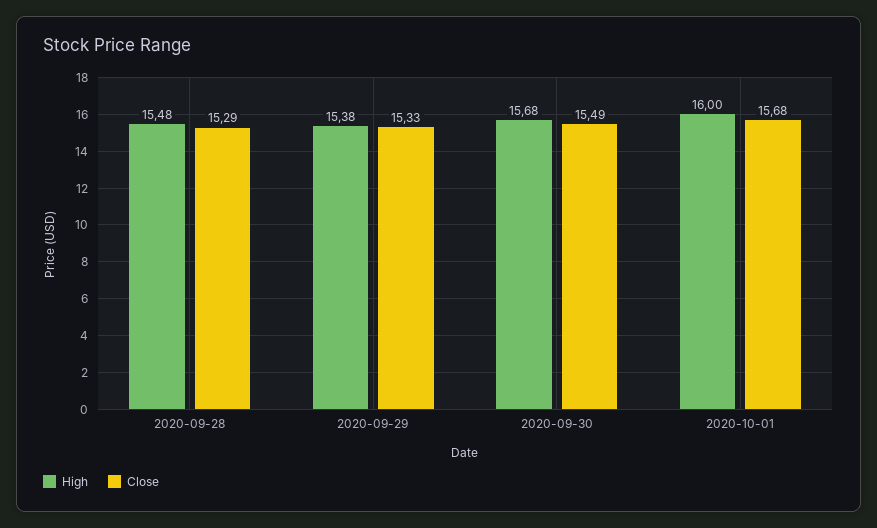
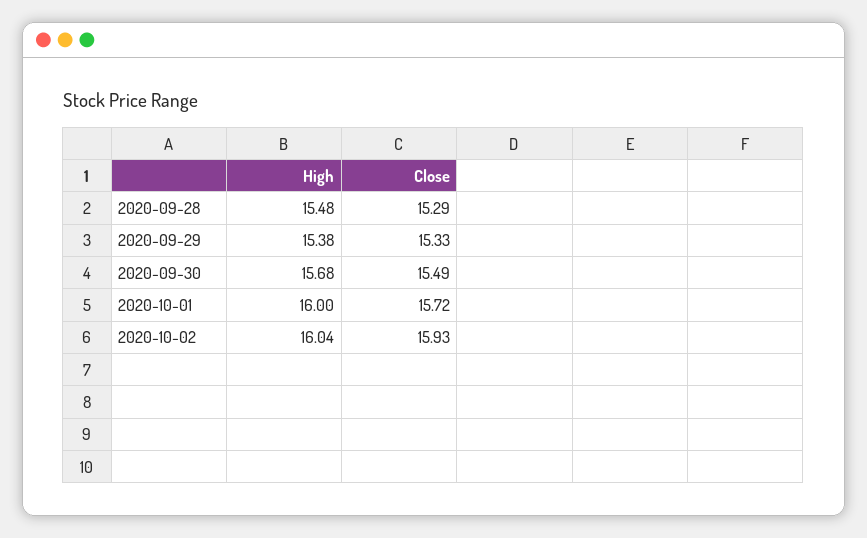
Close, 2020-10-01: 15.68 -> 15.72
High, 2020-10-02: none -> 16.04
Close, 2020-10-02: none -> 15.93

